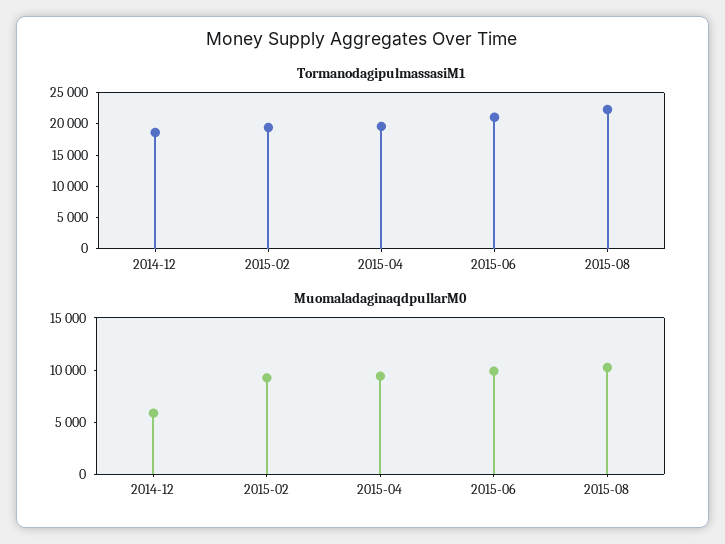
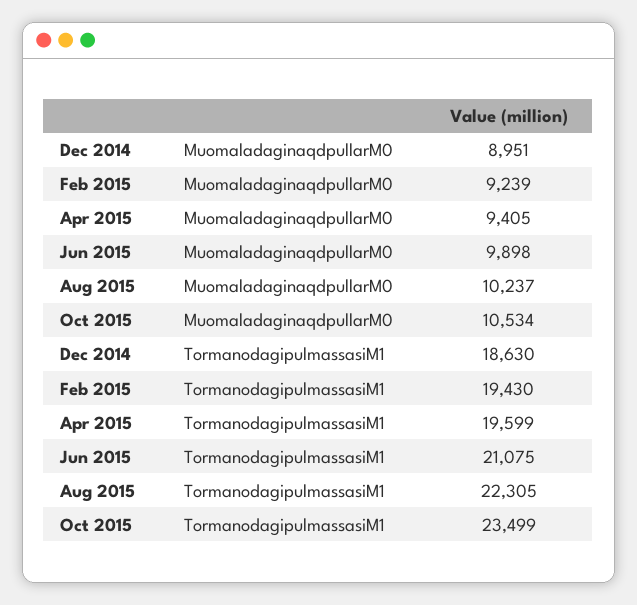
MuomaladaginaqdpullarM0, 2014-12: 6000 -> 8951
MuomaladaginaqdpullarM0, Oct 2015: none -> 10534
TormanodagipulmassasiM1, Oct 2015: none -> 23499

